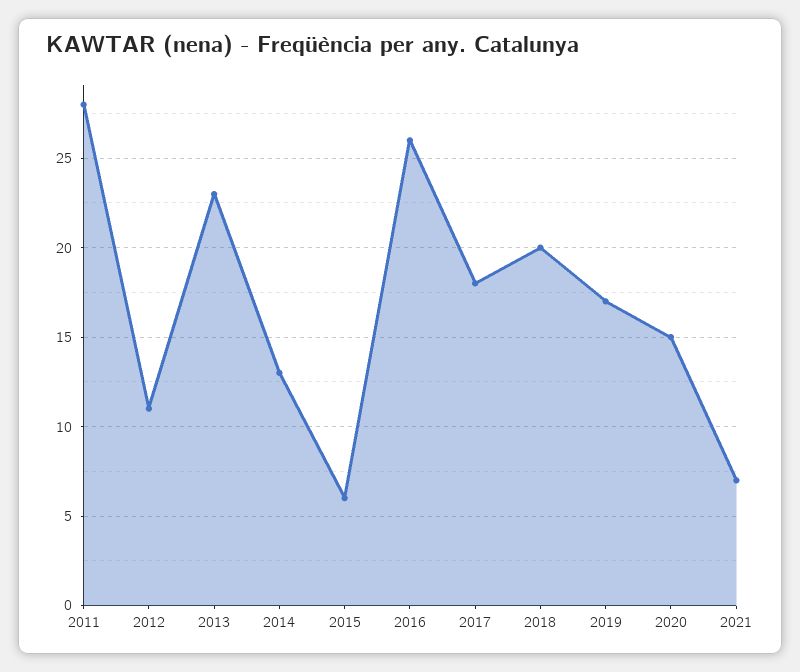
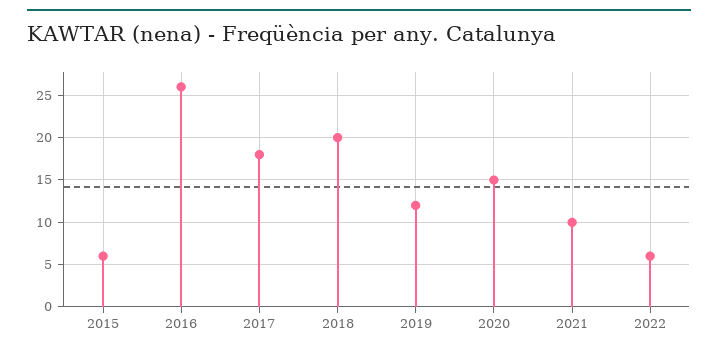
2011: 28 -> none
2012: 11 -> none
2013: 23 -> none
2014: 13 -> none
2019: 17 -> 12
2021: 7 -> 10
2022: none -> 6

